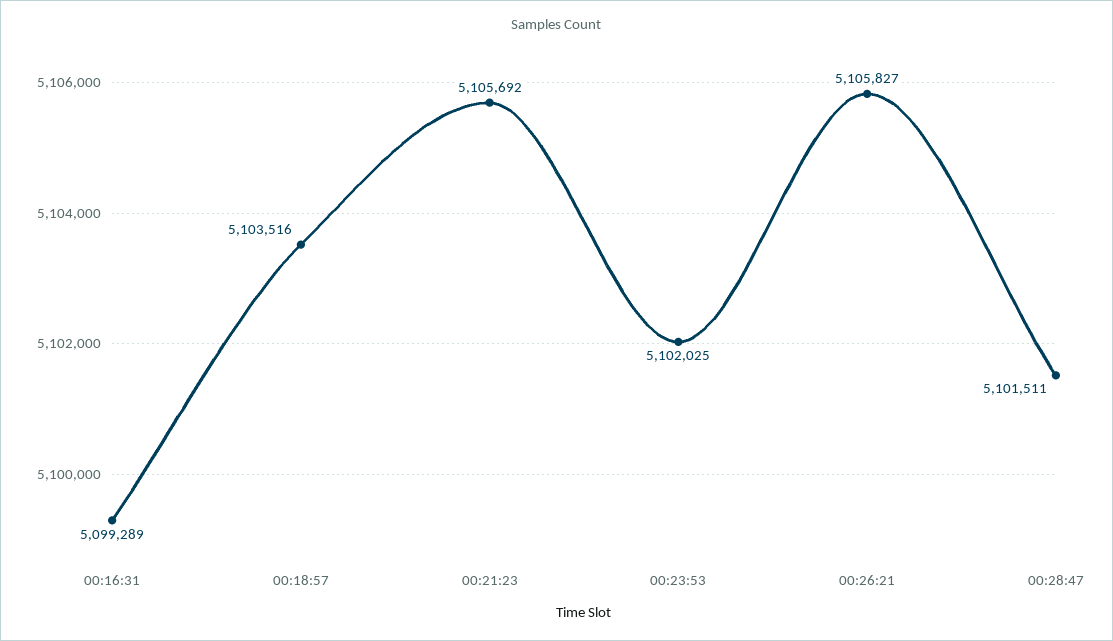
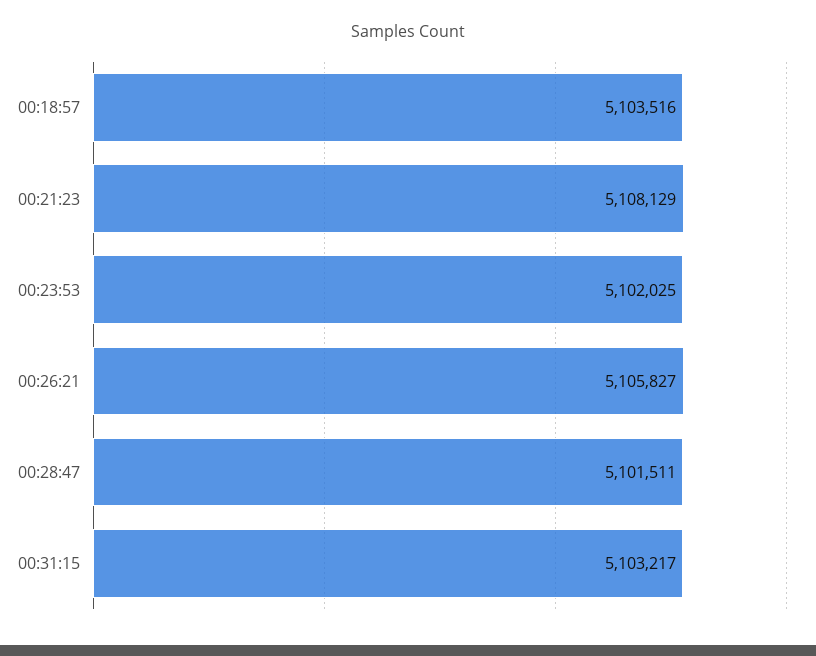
00:16:31: 5099289 -> none
00:21:23: 5105692 -> 5108129
00:31:15: none -> 5103217

